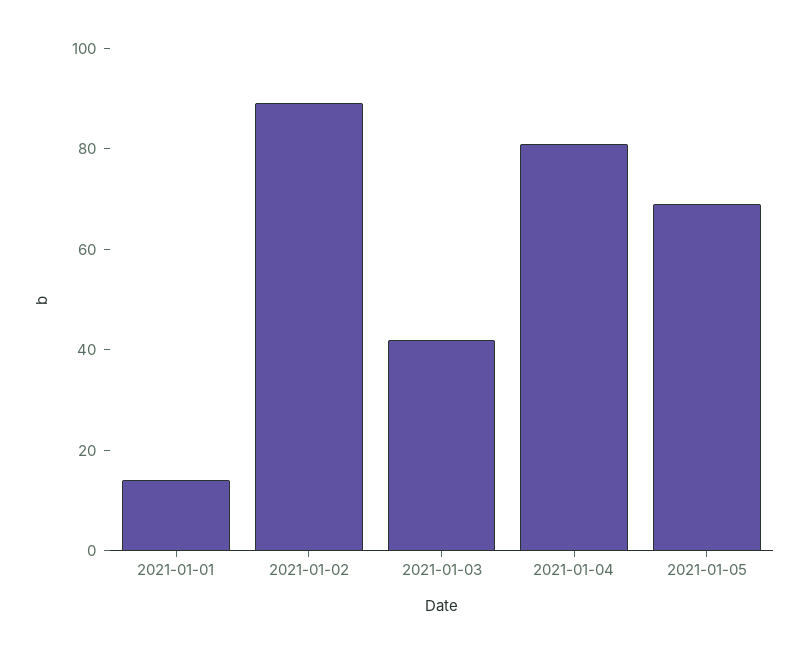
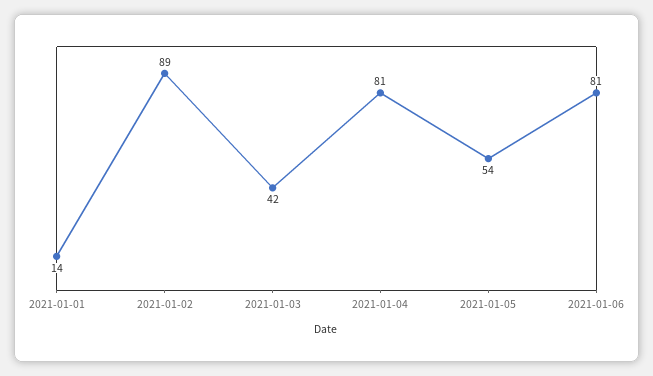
2021-01-05: 70 -> 54
2021-01-06: none -> 81

